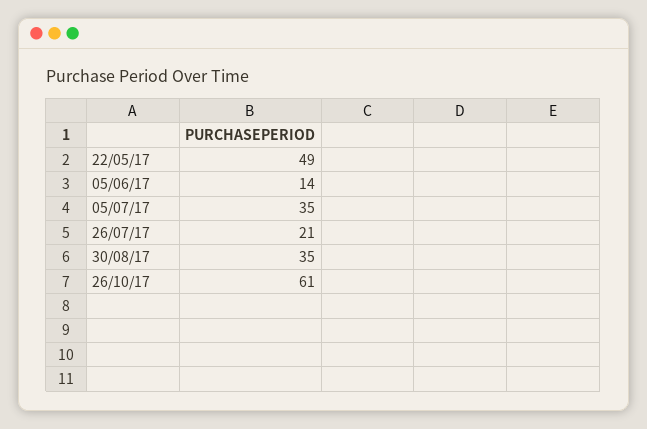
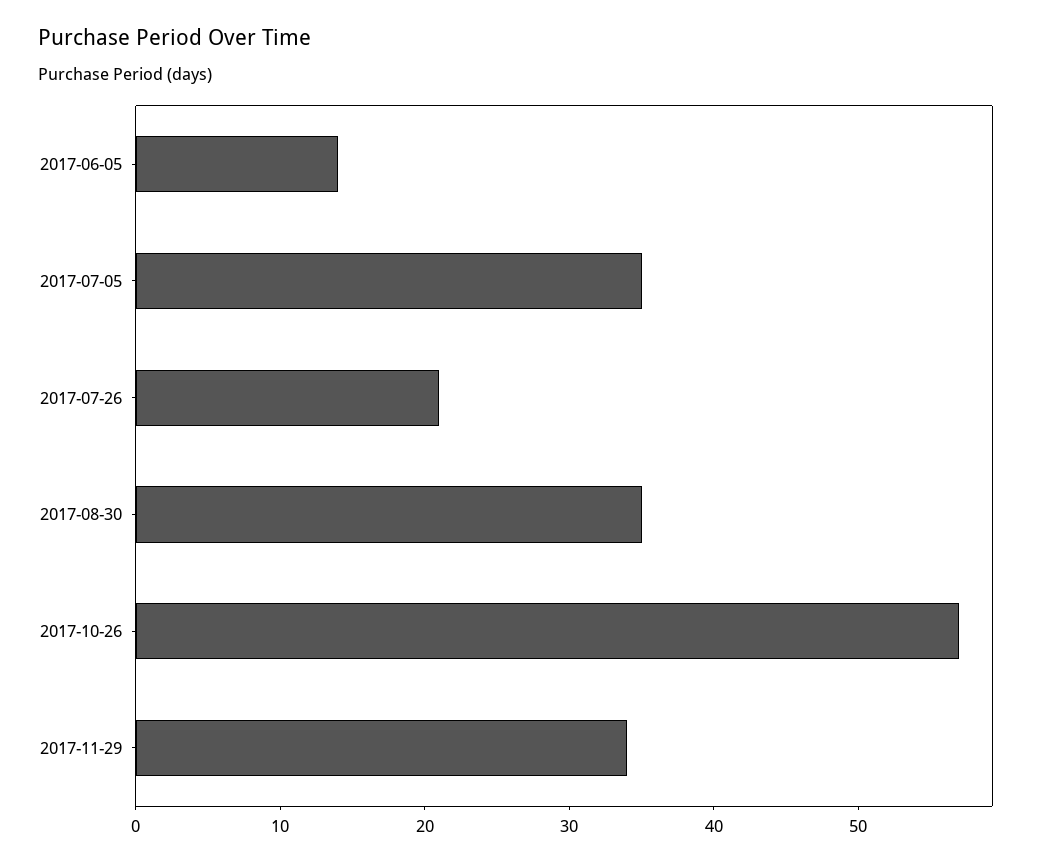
22/05/17: 49 -> none
26/10/17: 61 -> 57
2017-11-29: none -> 34

